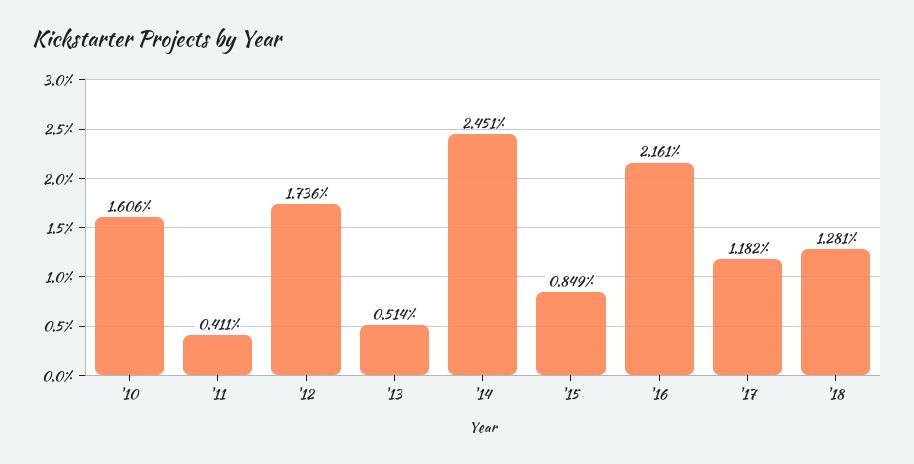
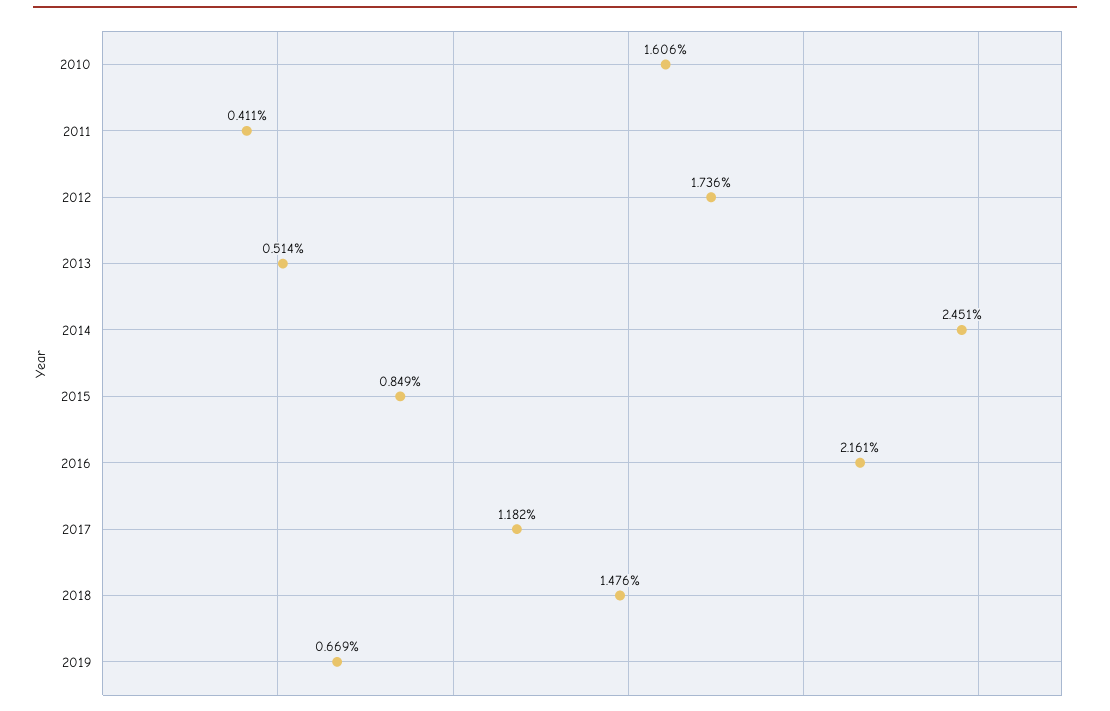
'18: 1.281 -> 1.476
2019: none -> 0.669

